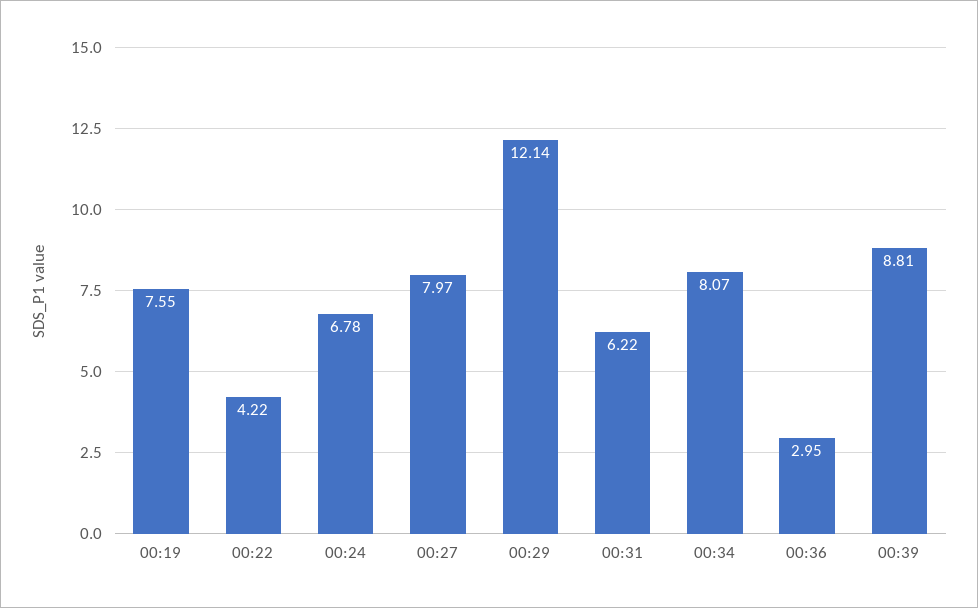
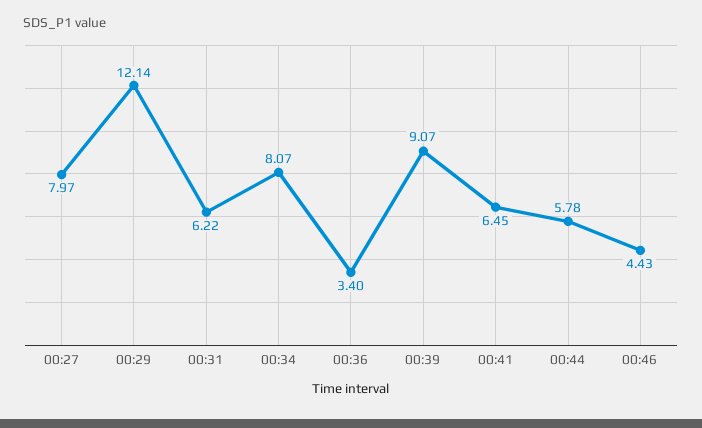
00:19: 7.55 -> none
00:22: 4.22 -> none
00:24: 6.78 -> none
00:36: 2.95 -> 3.4
00:39: 8.81 -> 9.07
00:41: none -> 6.45
00:44: none -> 5.78
00:46: none -> 4.43

